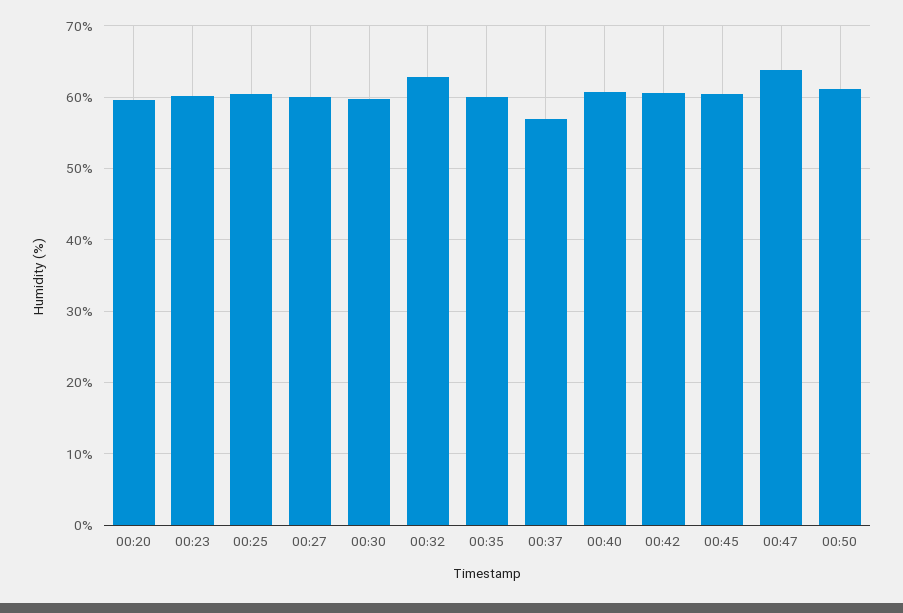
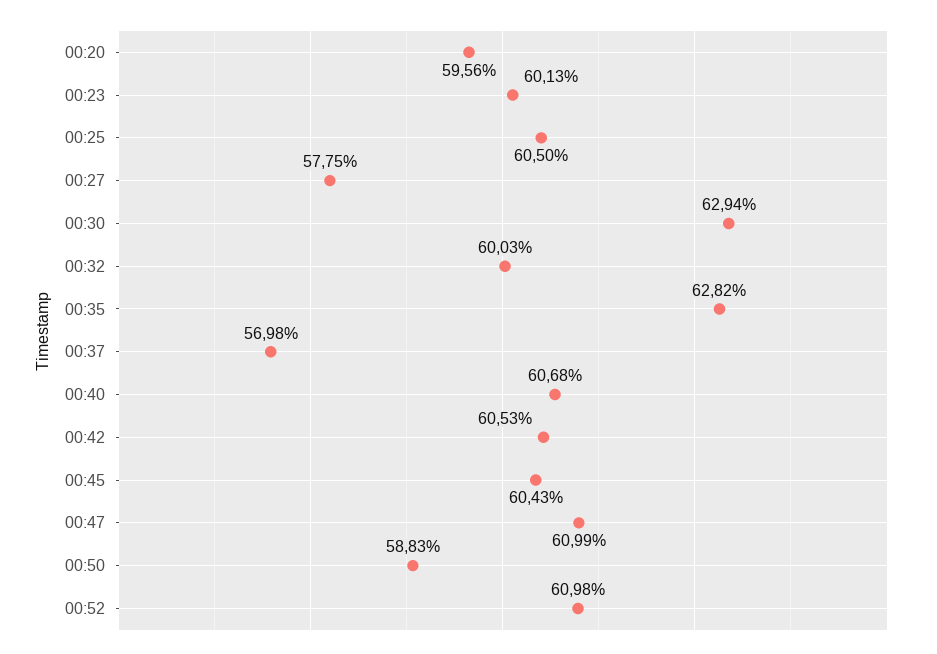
00:27: 60 -> 57.75
00:30: 60 -> 62.94
00:32: 63 -> 60.03
00:35: 60 -> 62.82
00:47: 64 -> 60.99
00:50: 61 -> 58.83
00:52: none -> 60.98

